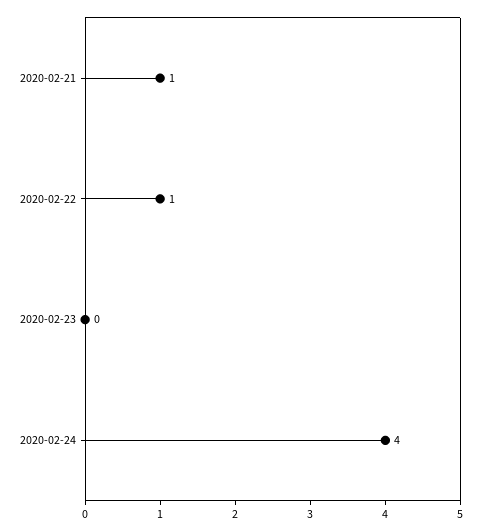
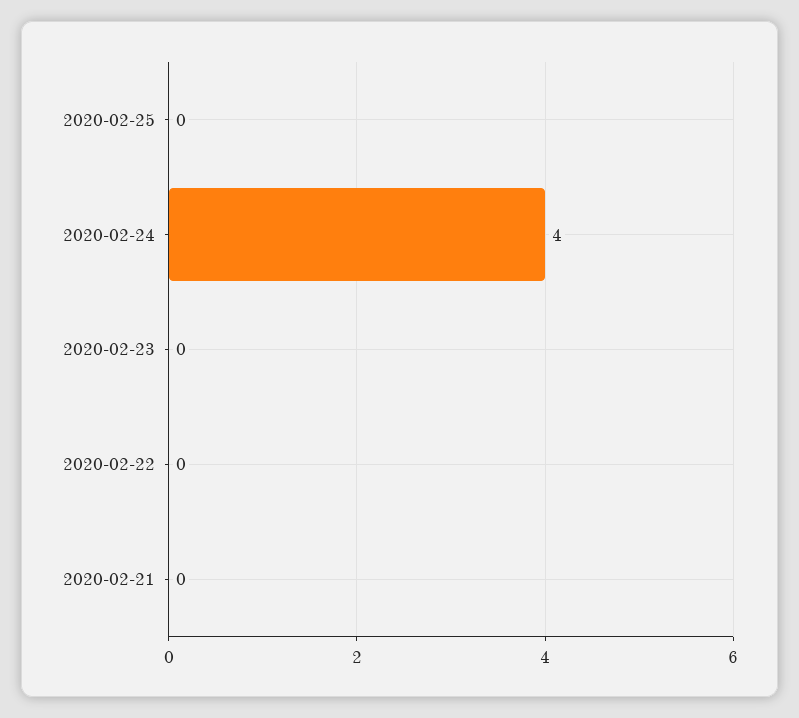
2020-02-21: 1 -> 0
2020-02-22: 1 -> 0
2020-02-25: none -> 0

